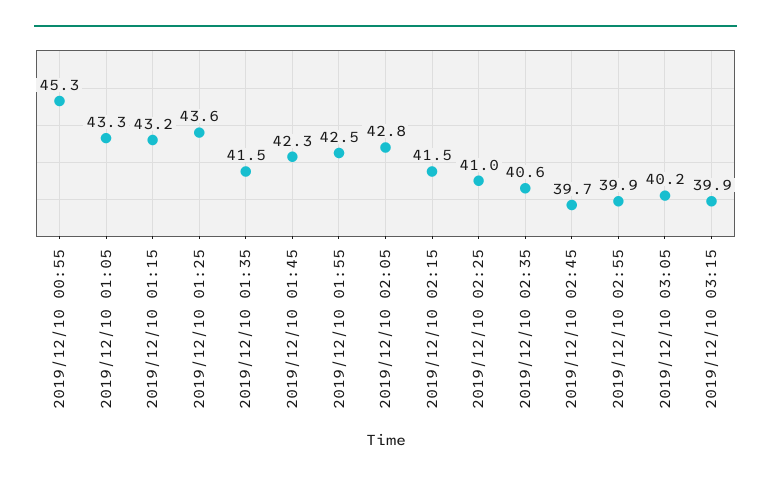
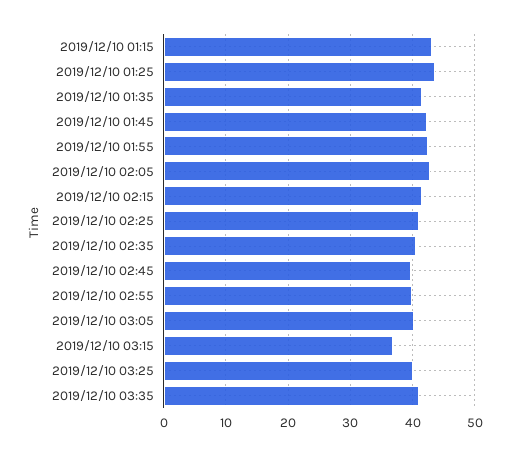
2019/12/10 00:55: 45.3 -> none
2019/12/10 01:05: 43.3 -> none
2019/12/10 03:15: 39.9 -> 37
2019/12/10 03:25: none -> 40
2019/12/10 03:35: none -> 41

